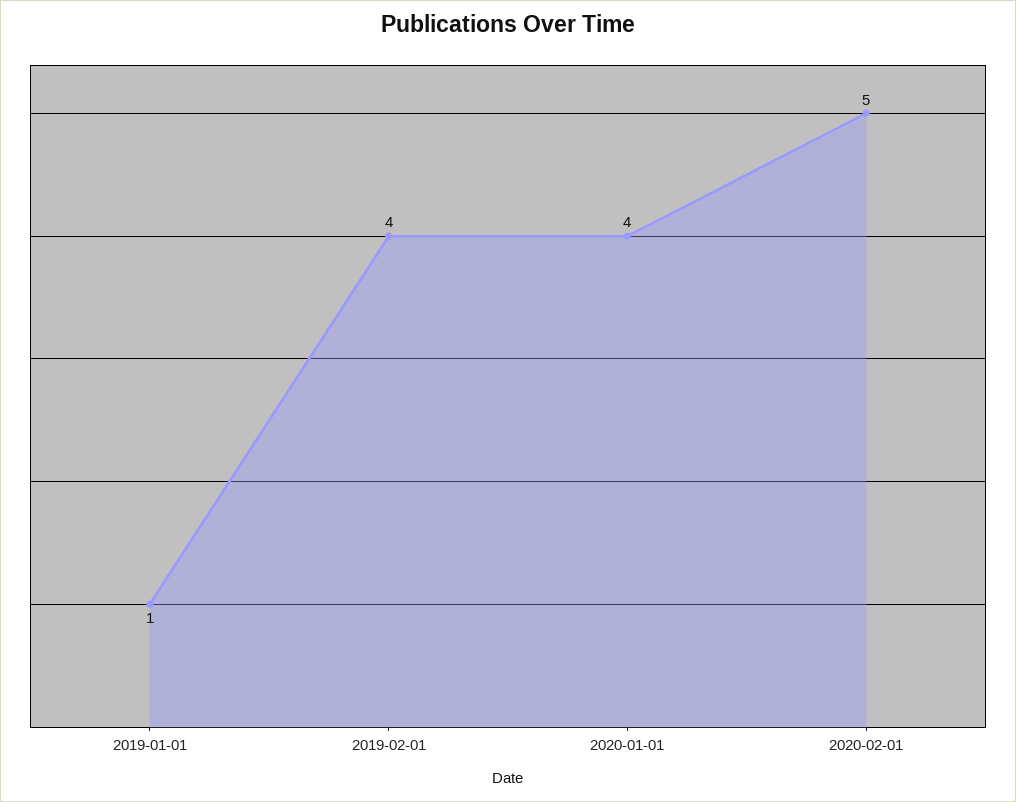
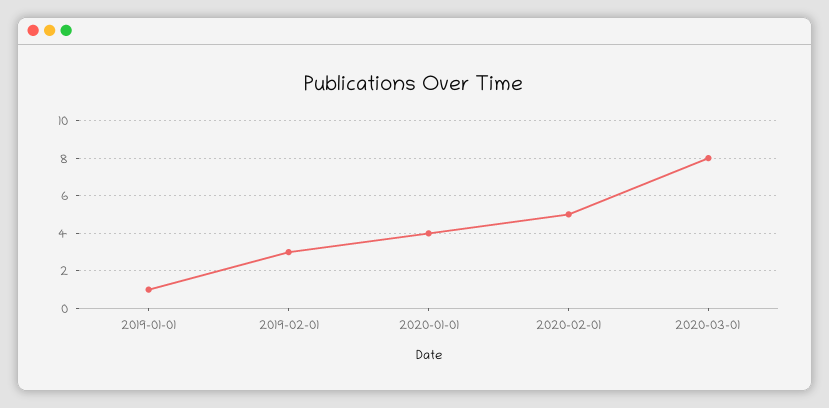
2019-02-01: 4 -> 3
2020-03-01: none -> 8

